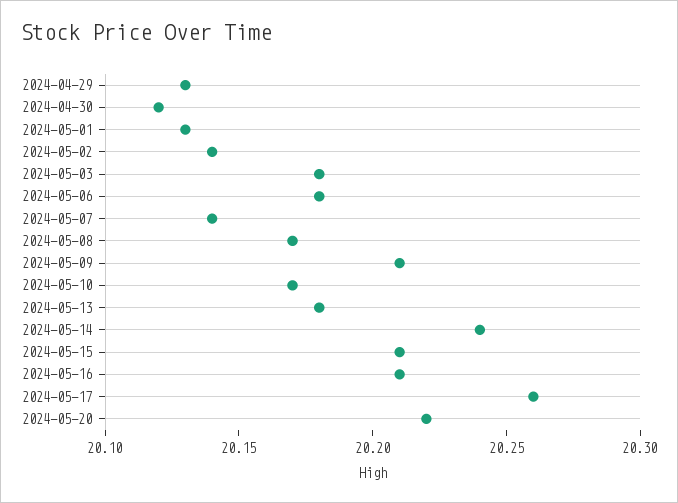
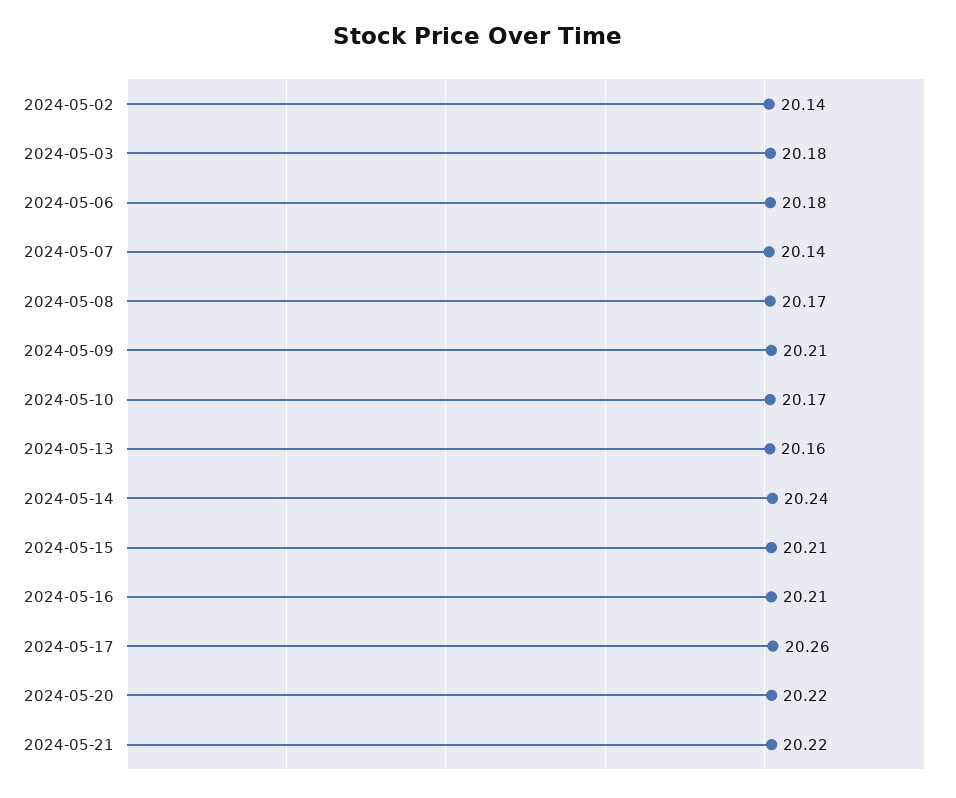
2024-04-29: 20.13 -> none
2024-04-30: 20.12 -> none
2024-05-01: 20.13 -> none
2024-05-13: 20.18 -> 20.16
2024-05-21: none -> 20.22

